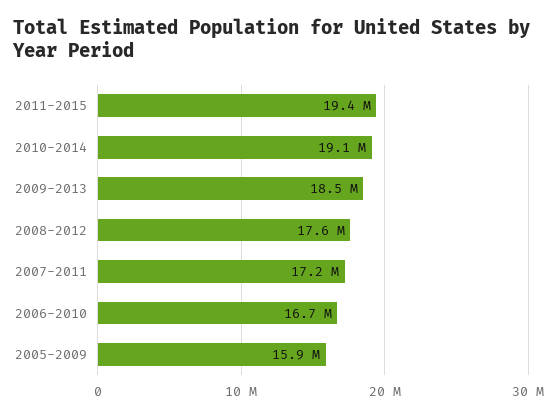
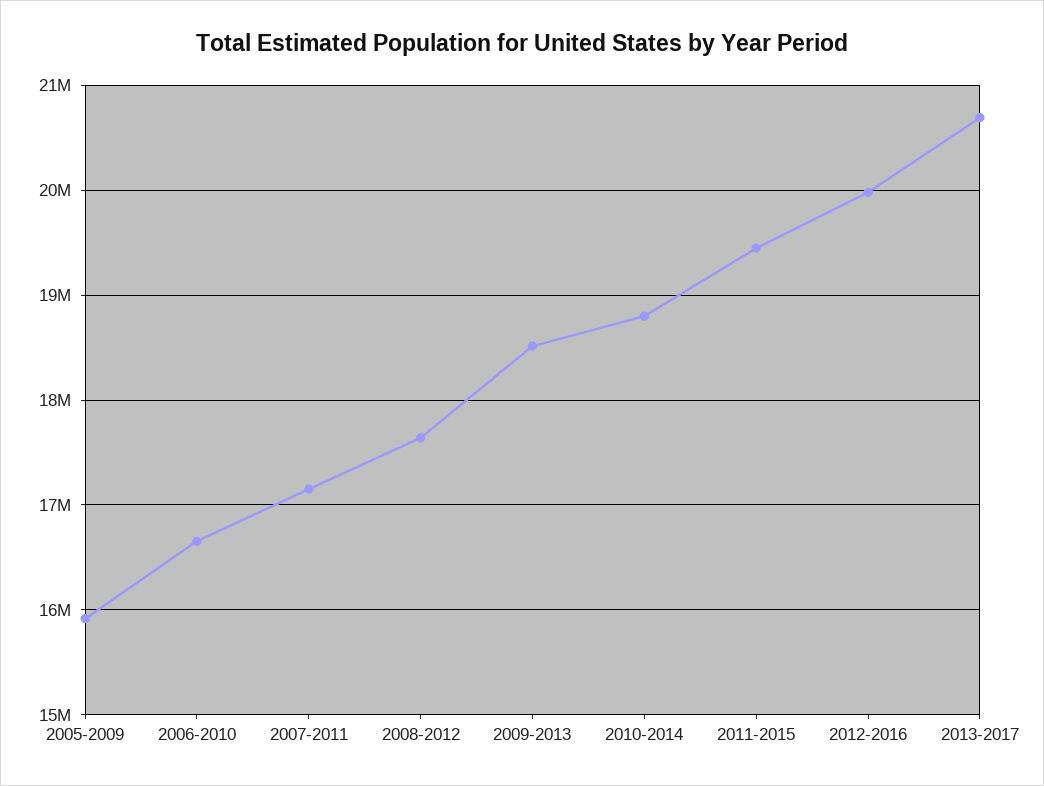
2010-2014: 19100000 -> 18800000
2012-2016: none -> 20000000
2013-2017: none -> 20700000

